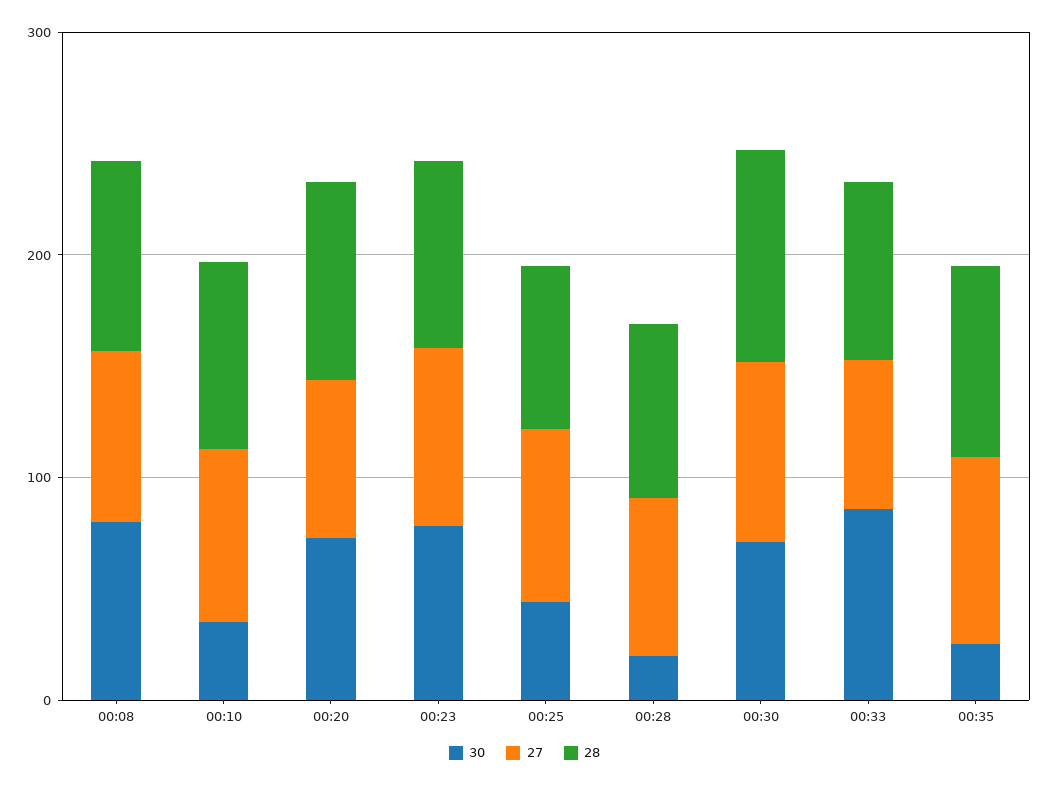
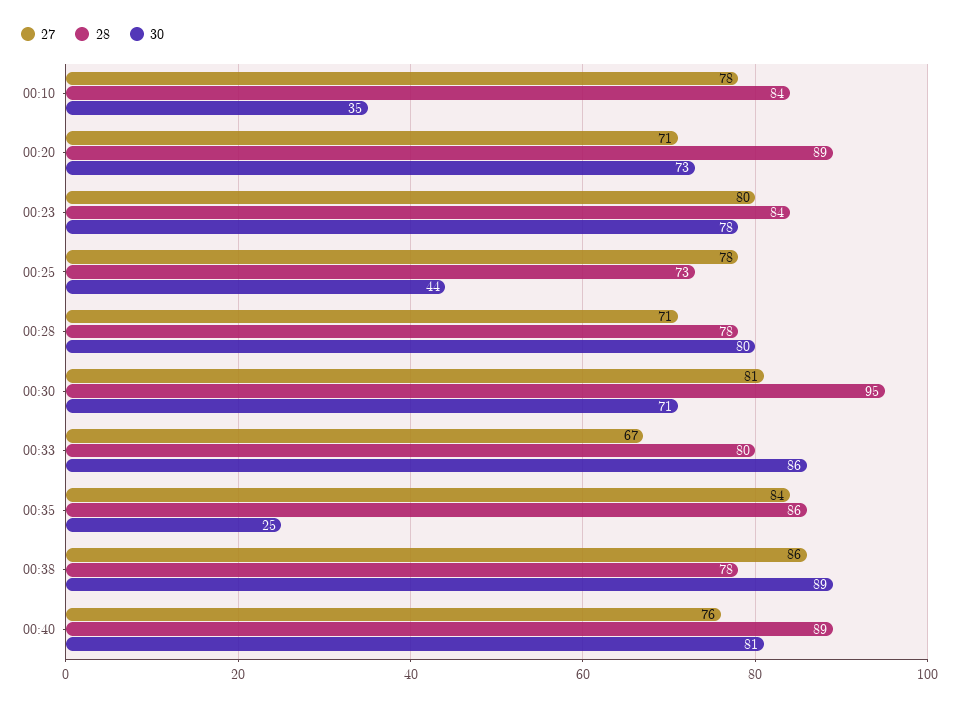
30, 00:08: 80 -> none
27, 00:08: 80 -> none
28, 00:08: 80 -> none
30, 00:28: 20 -> 80
27, 00:38: none -> 86
28, 00:38: none -> 78
30, 00:38: none -> 89
27, 00:40: none -> 76
28, 00:40: none -> 89
30, 00:40: none -> 81

